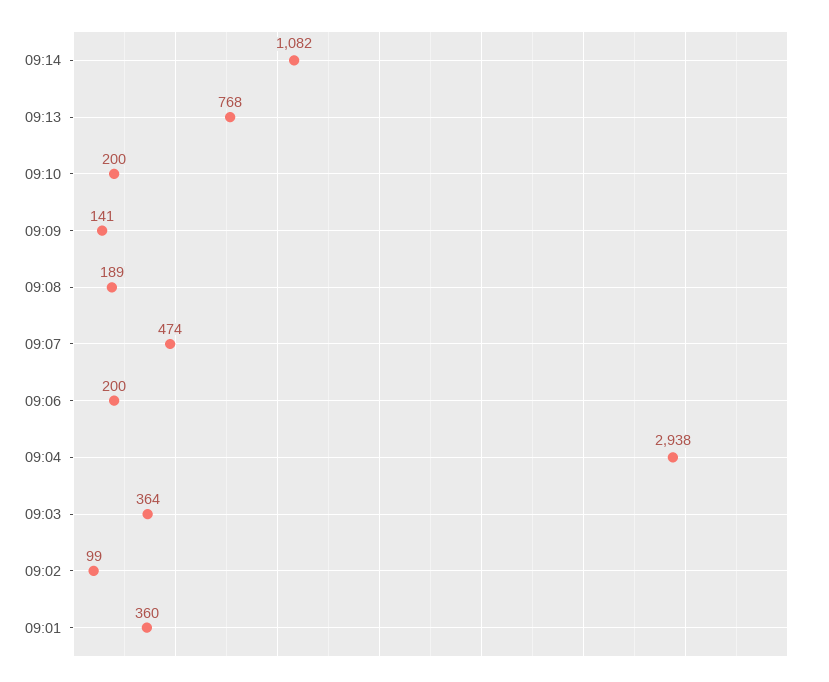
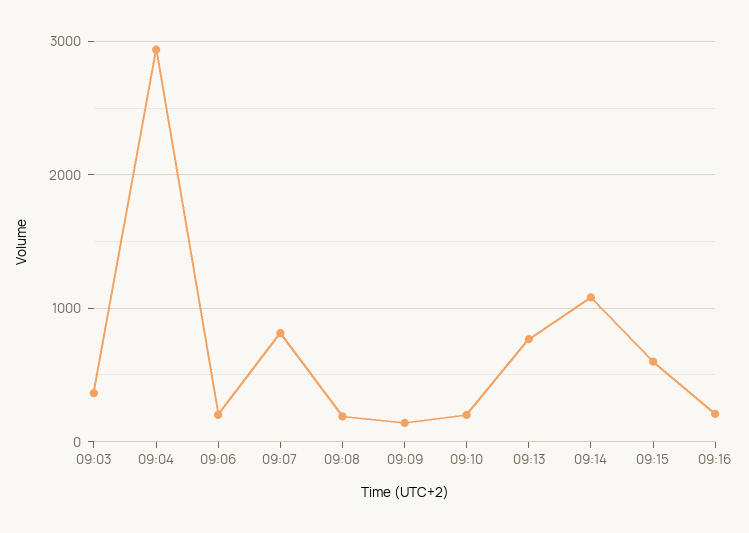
09:07: 474 -> 800
09:02: 99 -> none
09:01: 360 -> none
09:15: none -> 600
09:16: none -> 200

